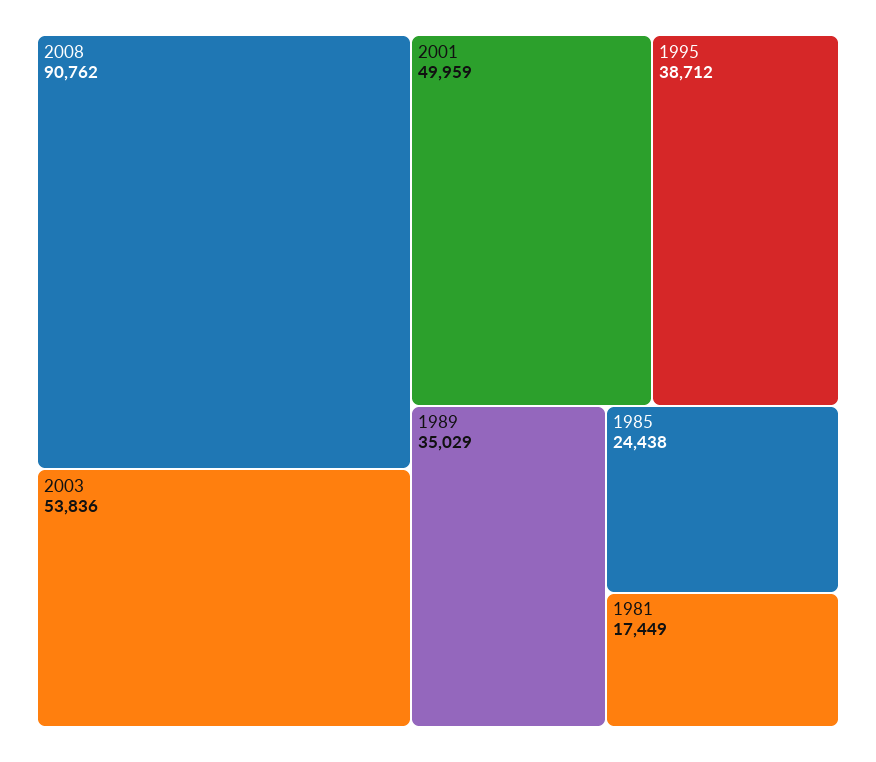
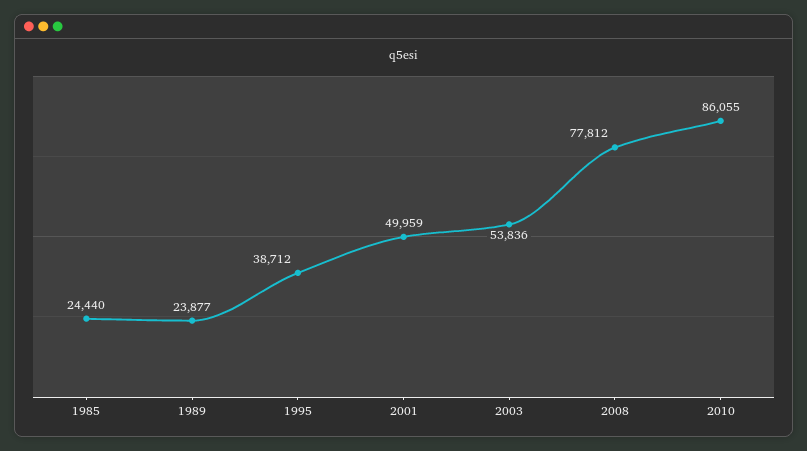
2008: 90762 -> 77812
1989: 35029 -> 23877
1985: 24438 -> 24440
1981: 17449 -> none
2010: none -> 86055

